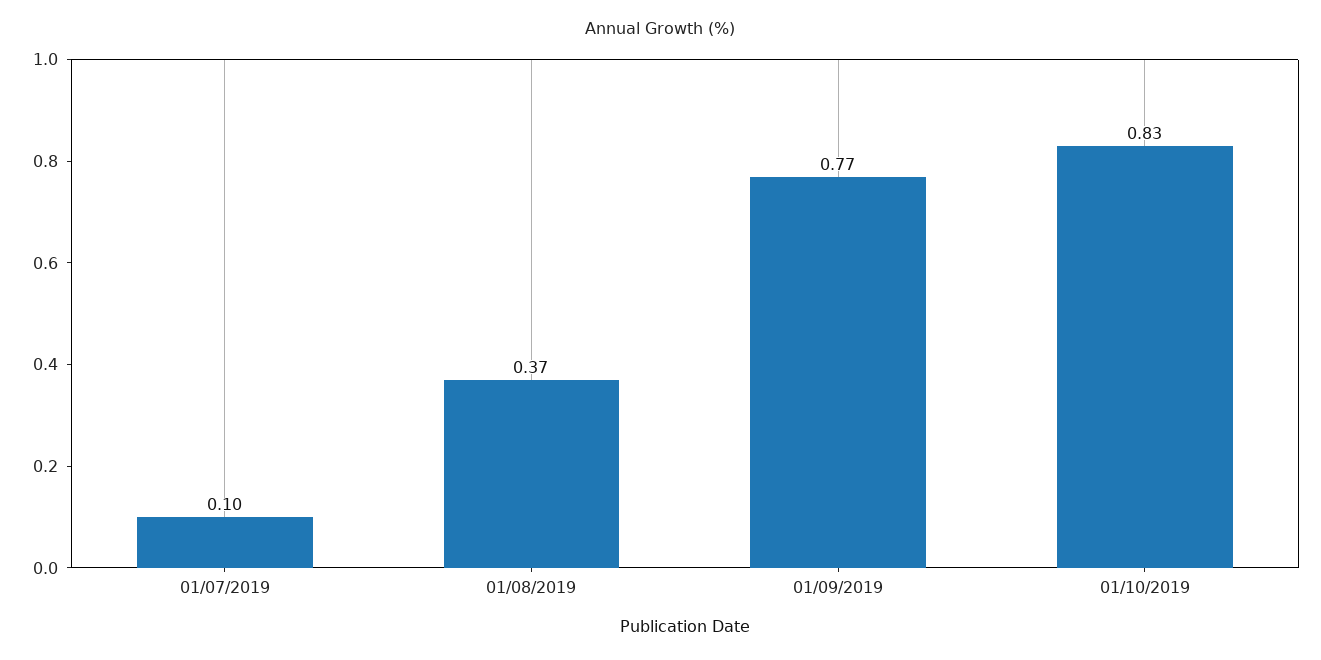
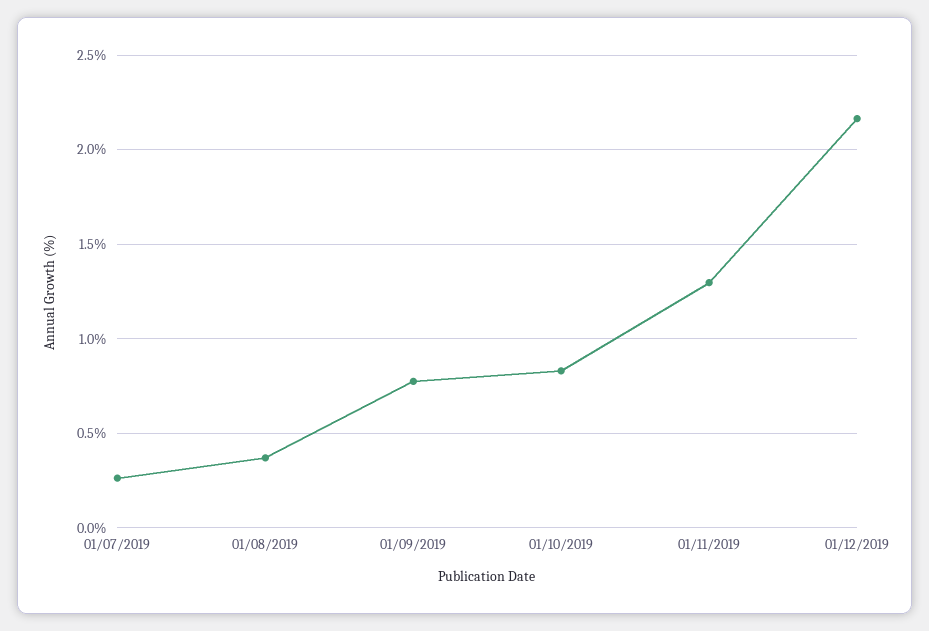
01/07/2019: 0.1 -> 0.25
01/11/2019: none -> 1.3
01/12/2019: none -> 2.15

